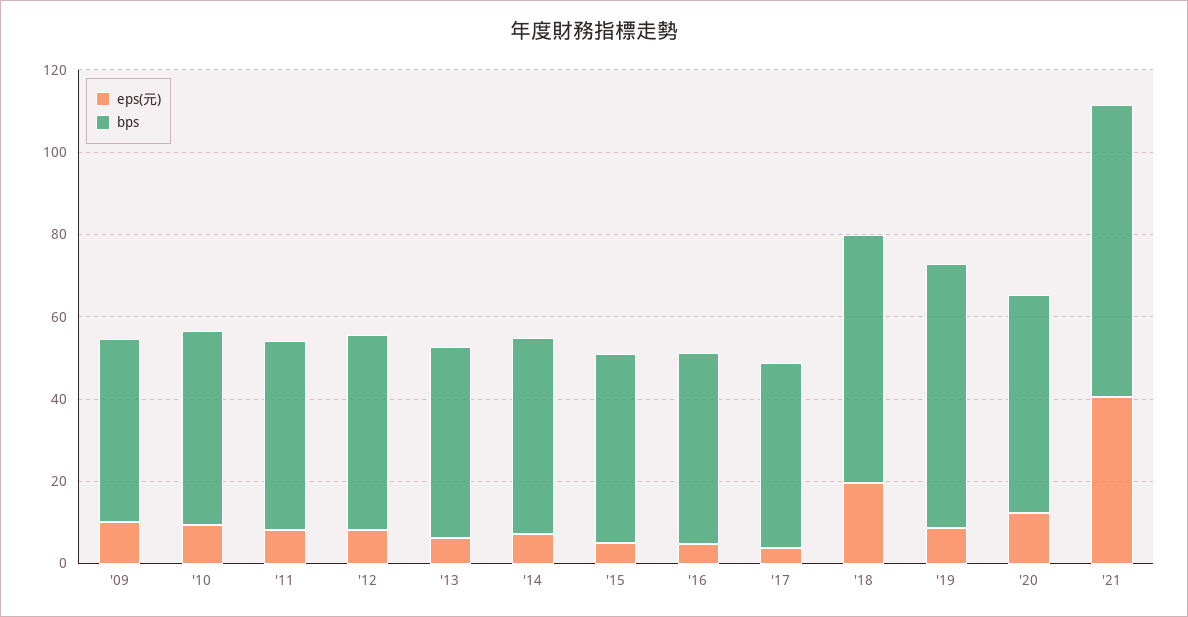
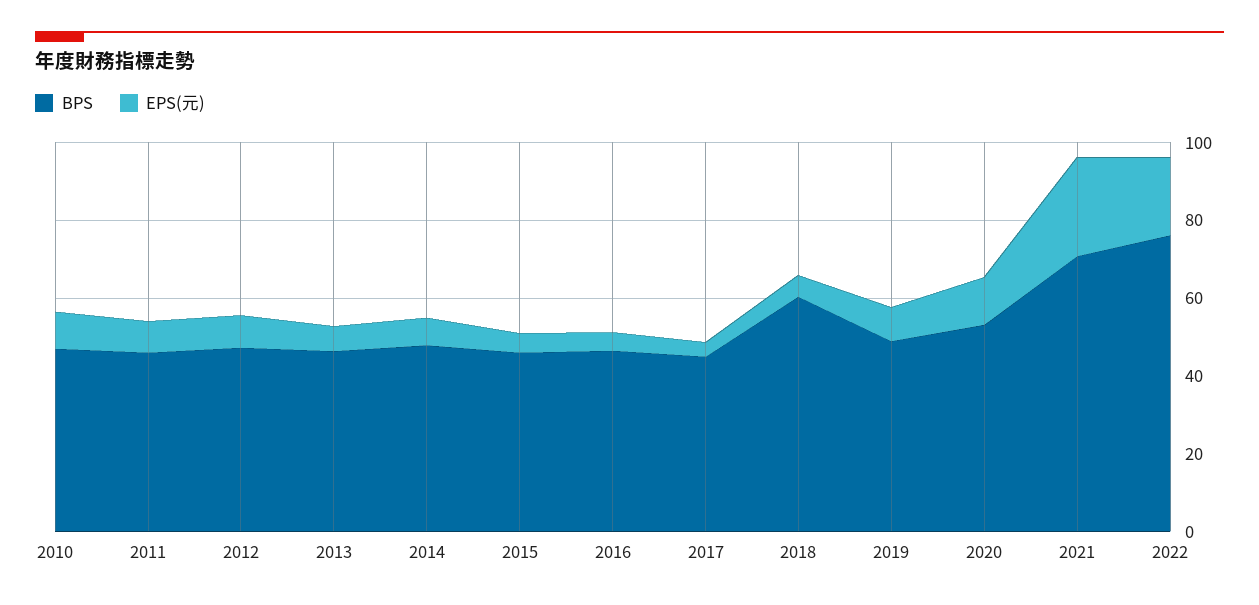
eps(元), '09: 10 -> none
bps, '09: 45 -> none
eps(元), '18: 20 -> 5
bps, '19: 65 -> 50
eps(元), '21: 40 -> 25
bps, 2022: none -> 75
eps(元), 2022: none -> 20

